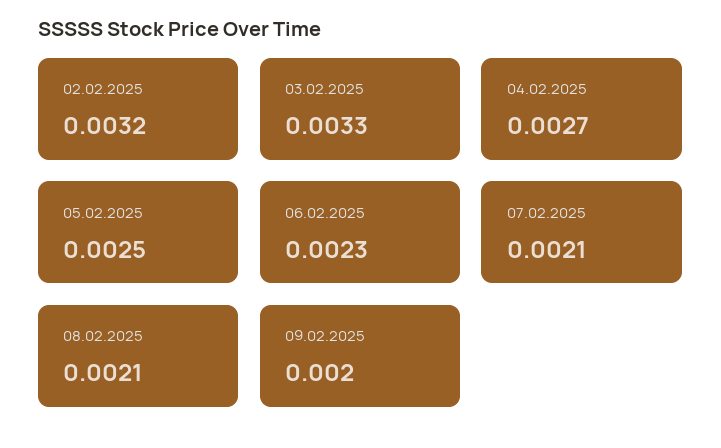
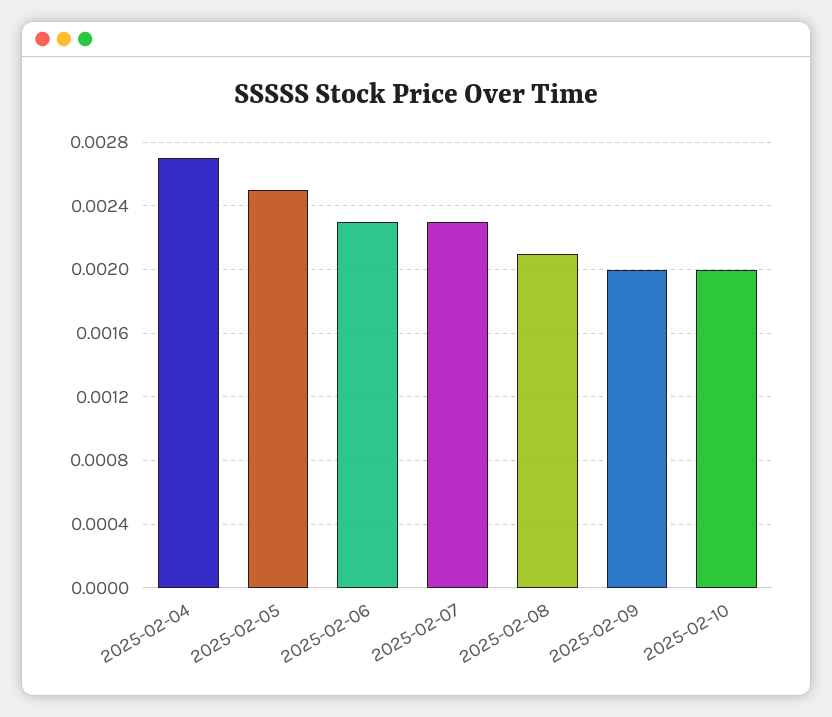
02.02.2025: 0.0032 -> none
03.02.2025: 0.0033 -> none
07.02.2025: 0.0021 -> 0.0023
2025-02-10: none -> 0.002

